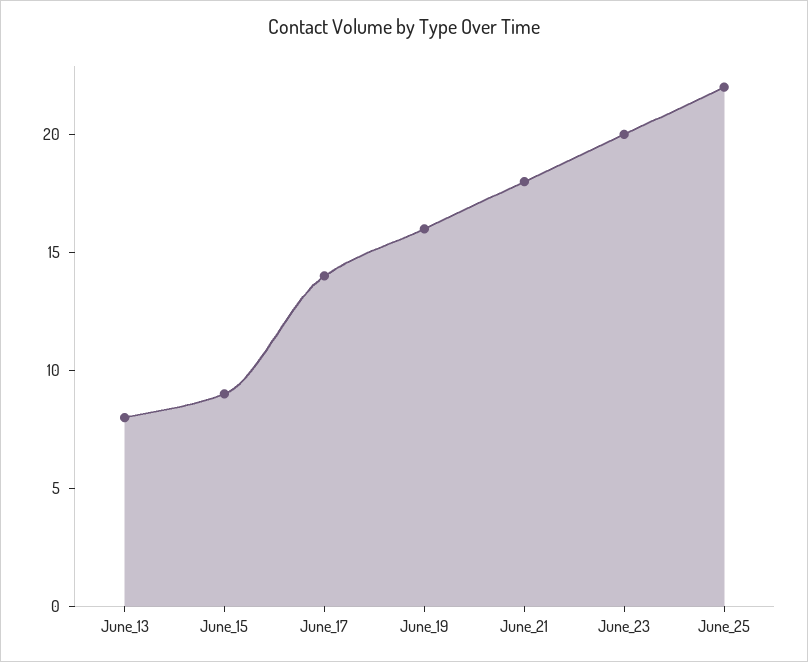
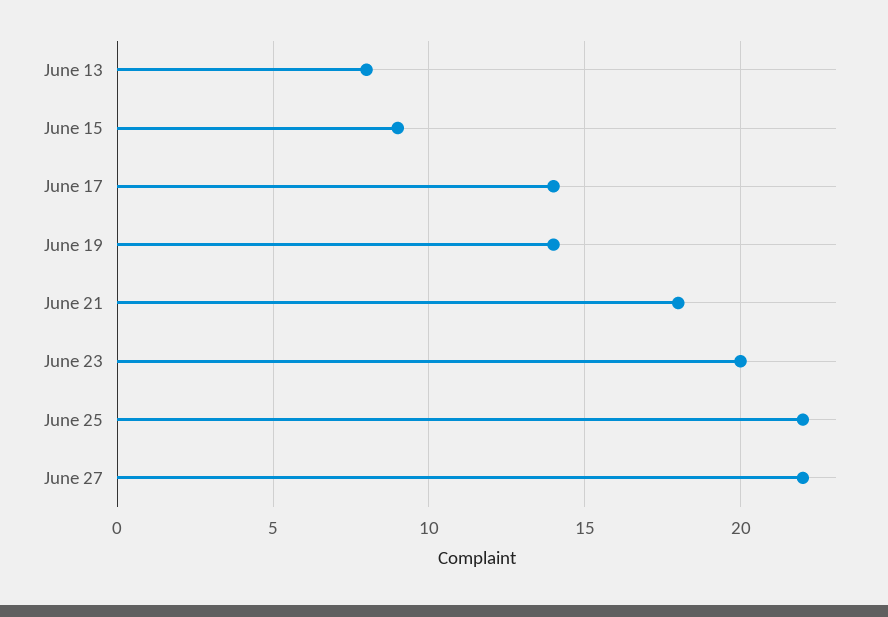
June_19: 16 -> 14
June 27: none -> 22

